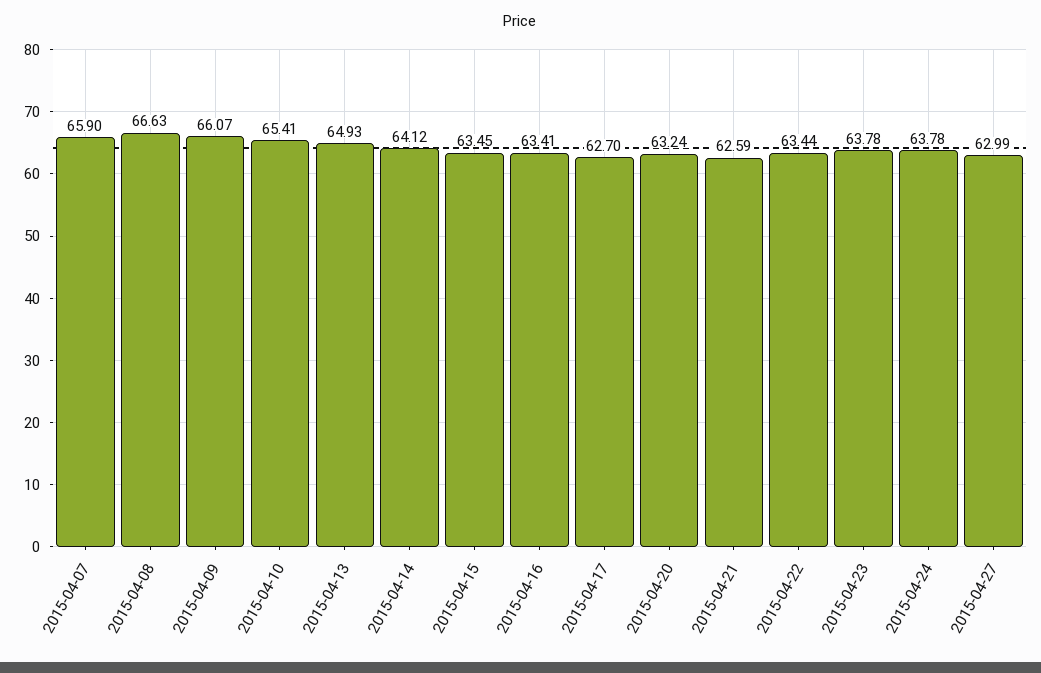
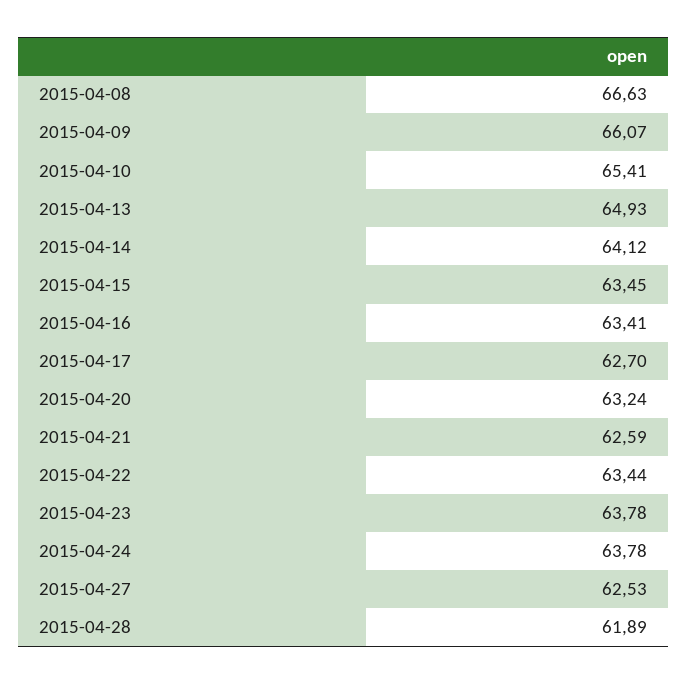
2015-04-07: 65.9 -> none
2015-04-27: 62.99 -> 62.53
2015-04-28: none -> 61.89

